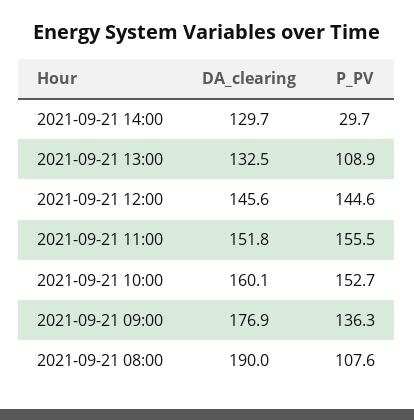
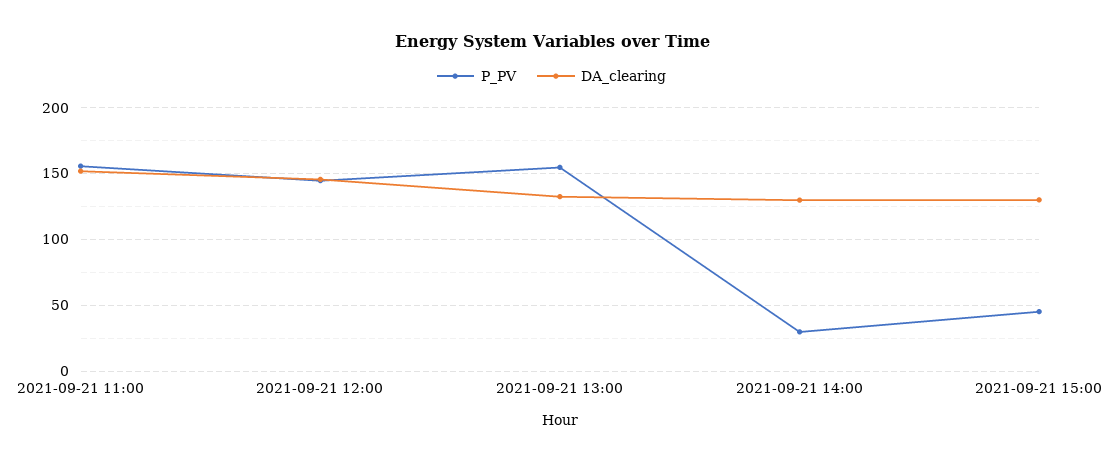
P_PV, 2021-09-21 13:00: 108.9 -> 155
DA_clearing, 2021-09-21 10:00: 160.1 -> none
P_PV, 2021-09-21 10:00: 152.7 -> none
DA_clearing, 2021-09-21 09:00: 176.9 -> none
P_PV, 2021-09-21 09:00: 136.3 -> none
DA_clearing, 2021-09-21 08:00: 190 -> none
P_PV, 2021-09-21 08:00: 107.6 -> none
P_PV, 2021-09-21 15:00: none -> 45
DA_clearing, 2021-09-21 15:00: none -> 130

